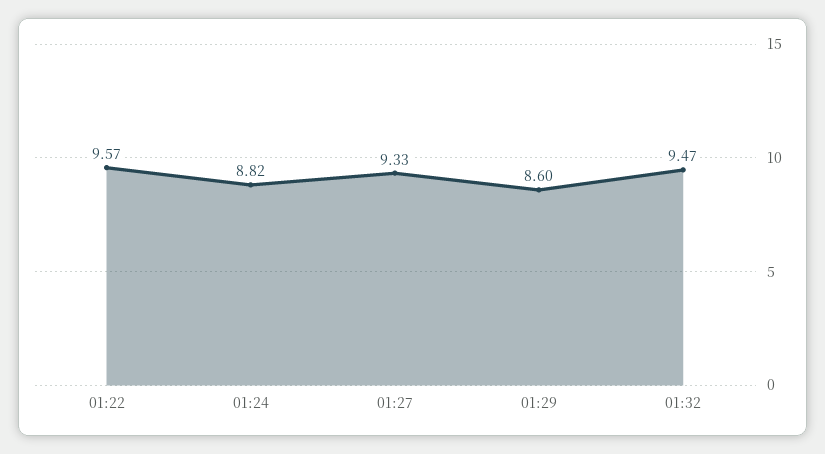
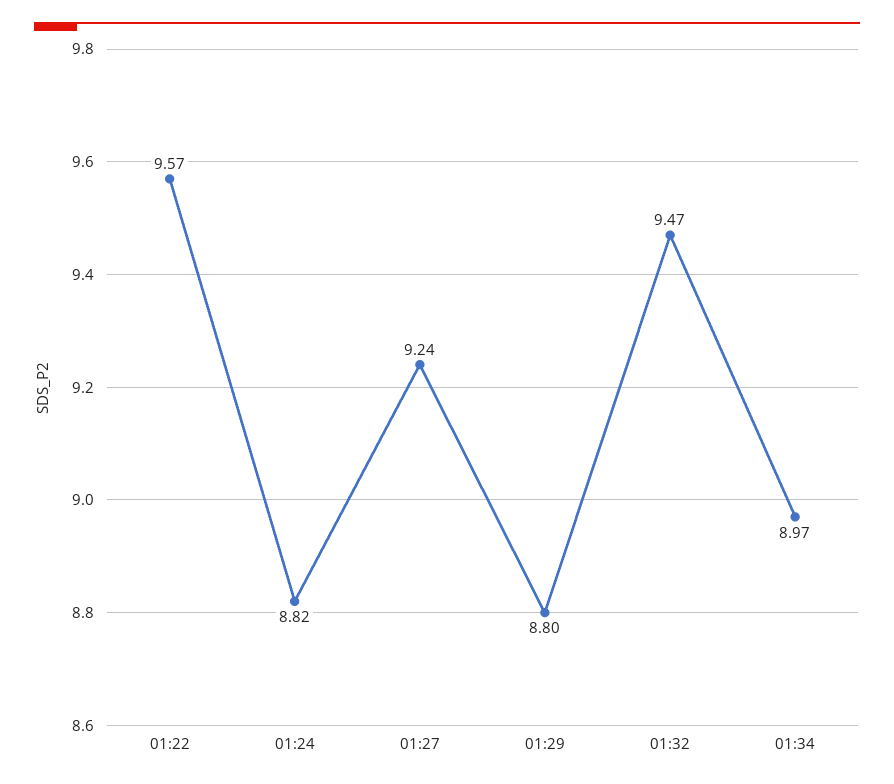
01:27: 9.33 -> 9.24
01:29: 8.6 -> 8.8
01:34: none -> 8.97

